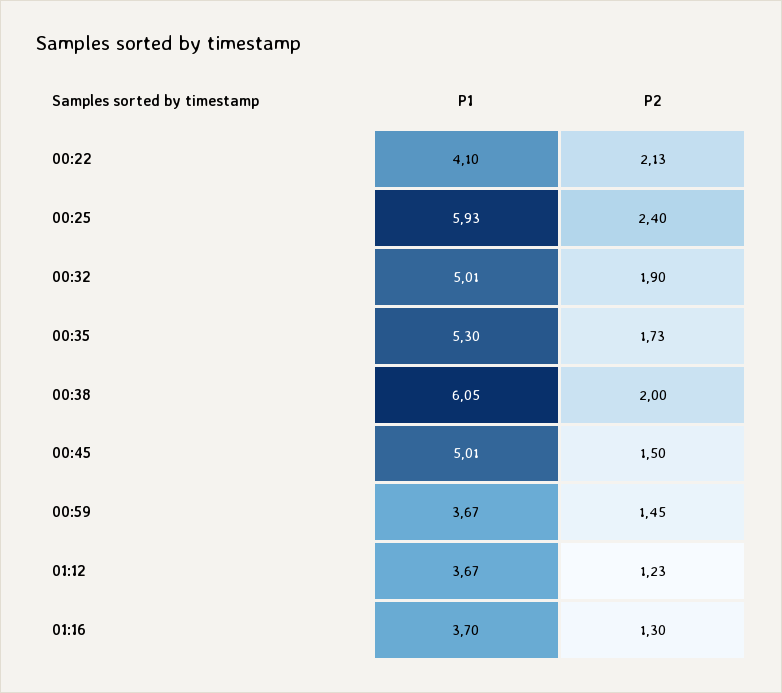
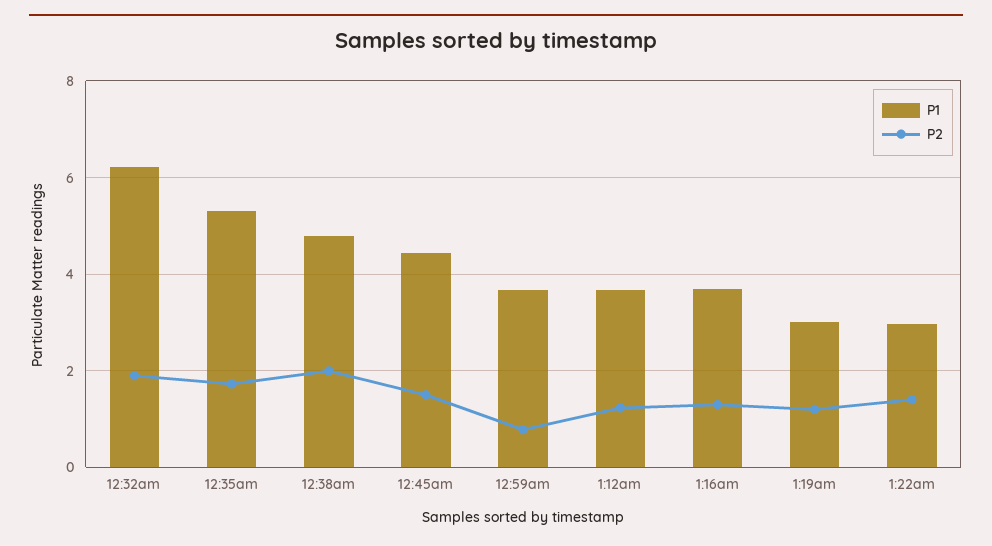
P1, 00:22: 4.1 -> none
P2, 00:22: 2.13 -> none
P1, 00:25: 5.93 -> none
P2, 00:25: 2.4 -> none
P1, 00:32: 5.01 -> 6.2
P1, 00:38: 6.05 -> 4.8
P1, 00:45: 5.01 -> 4.4
P2, 00:59: 1.45 -> 0.8
P1, 1:19am: none -> 3
P2, 1:19am: none -> 1.2
P1, 1:22am: none -> 3
P2, 1:22am: none -> 1.4

